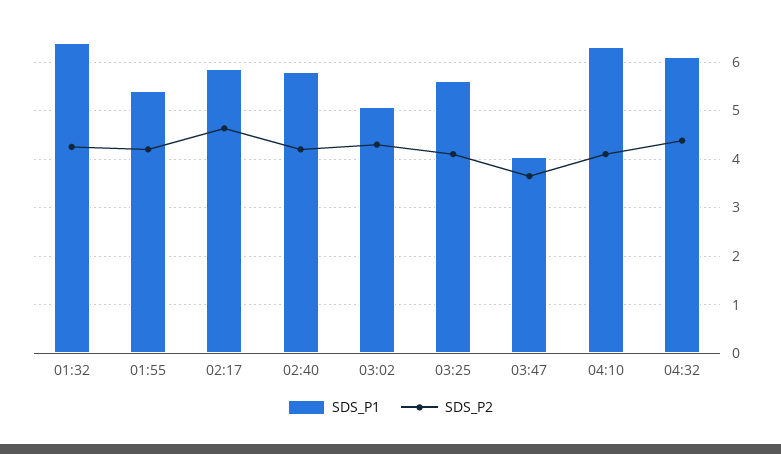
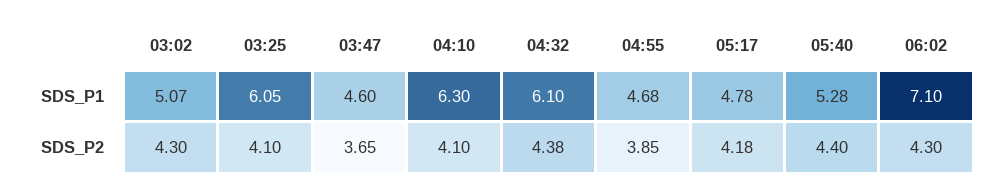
SDS_P1, 01:32: 6.4 -> none
SDS_P2, 01:32: 4.2 -> none
SDS_P1, 01:55: 5.4 -> none
SDS_P2, 01:55: 4.2 -> none
SDS_P1, 02:17: 5.8 -> none
SDS_P2, 02:17: 4.6 -> none
SDS_P1, 02:40: 5.8 -> none
SDS_P2, 02:40: 4.2 -> none
SDS_P1, 03:25: 5.6 -> 6.05
SDS_P1, 03:47: 4 -> 4.6
SDS_P1, 04:55: none -> 4.68
SDS_P1, 05:17: none -> 4.78
SDS_P1, 05:40: none -> 5.28
SDS_P1, 06:02: none -> 7.1
SDS_P2, 04:55: none -> 3.85
SDS_P2, 05:17: none -> 4.18
SDS_P2, 05:40: none -> 4.4
SDS_P2, 06:02: none -> 4.3

